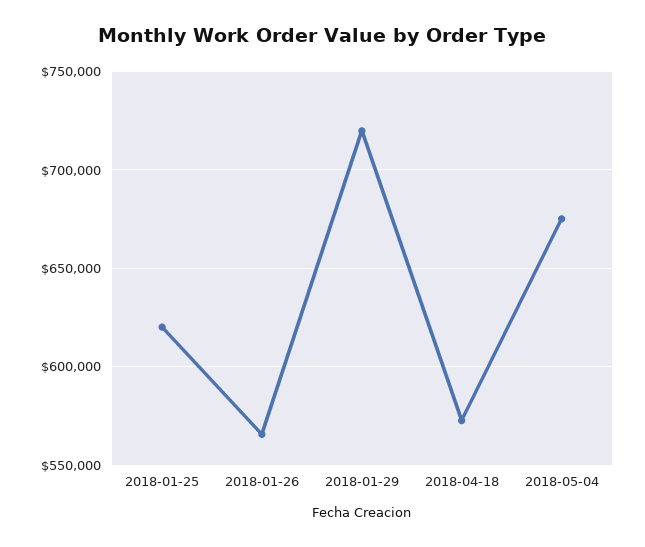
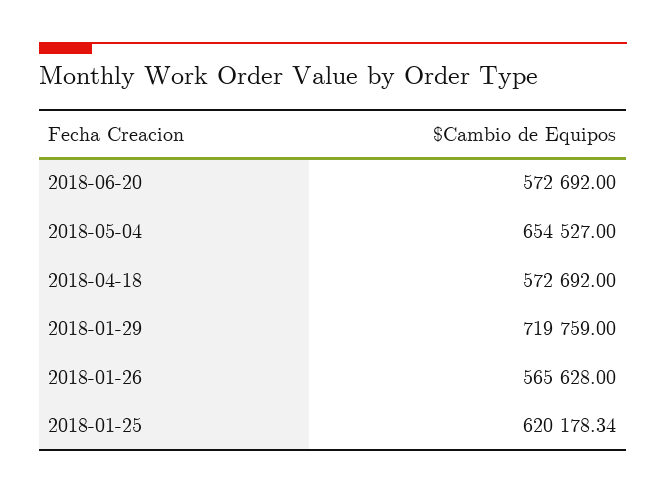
2018-05-04: 675000 -> 654527
2018-06-20: none -> 572692

